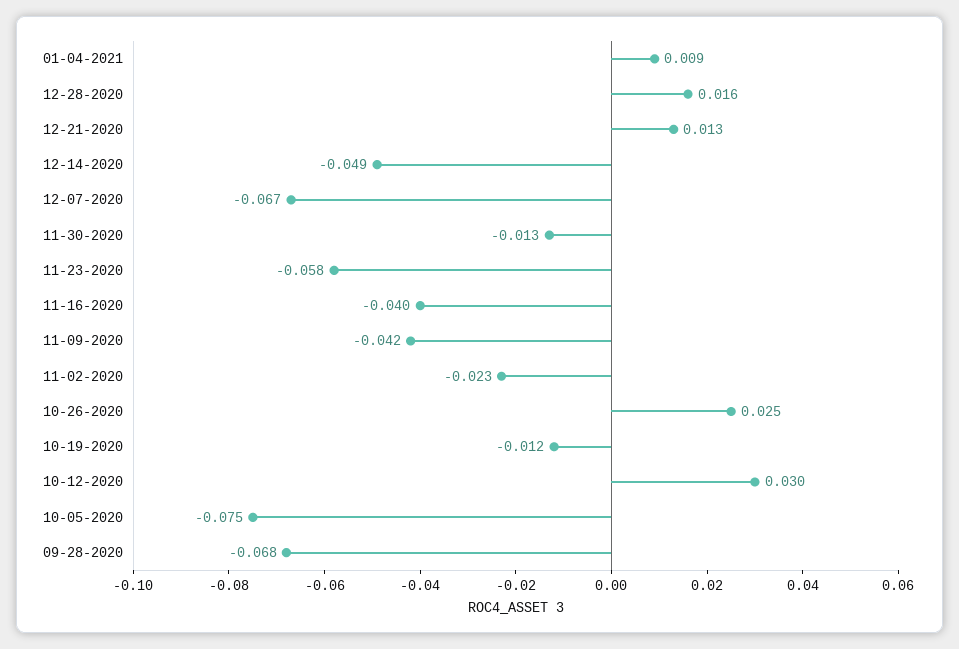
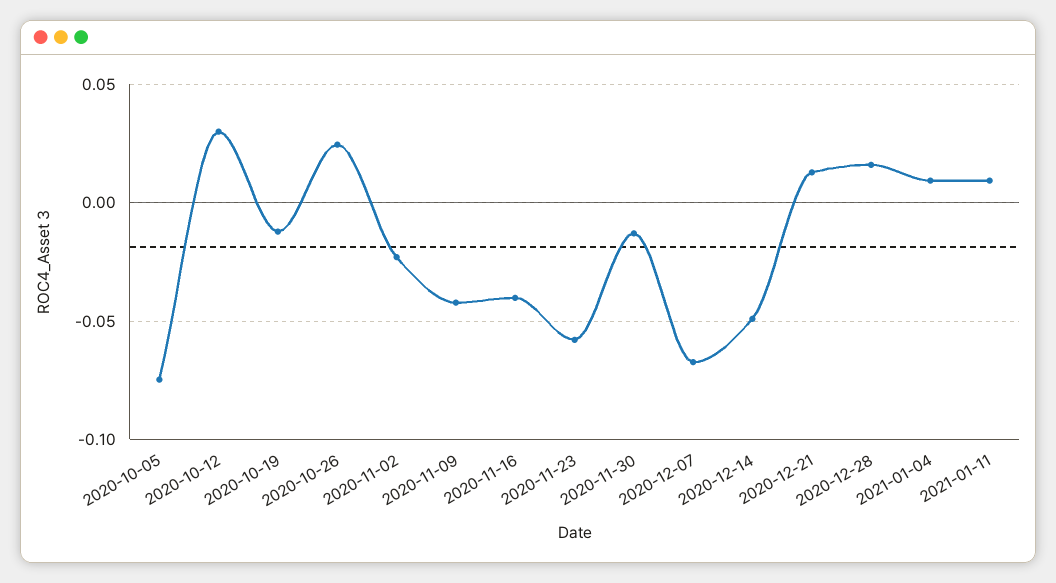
09-28-2020: -0.068 -> none
2021-01-11: none -> 0.01

